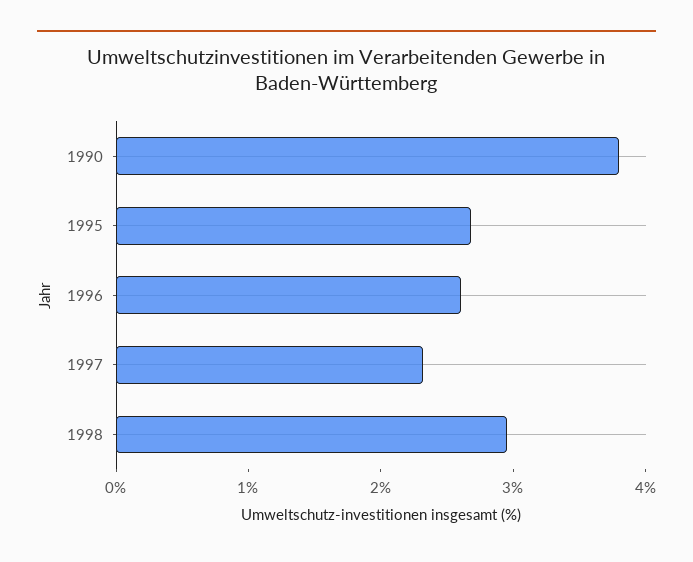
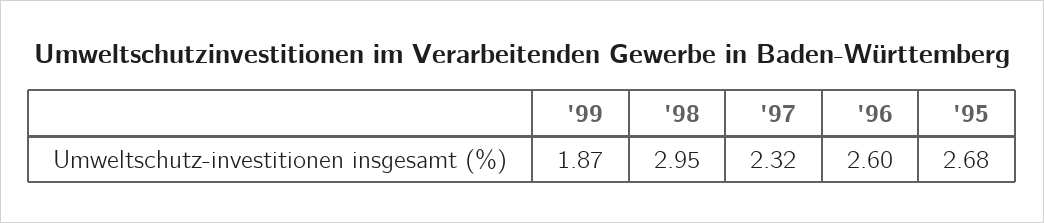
1990: 3.8 -> none
'99: none -> 1.87

